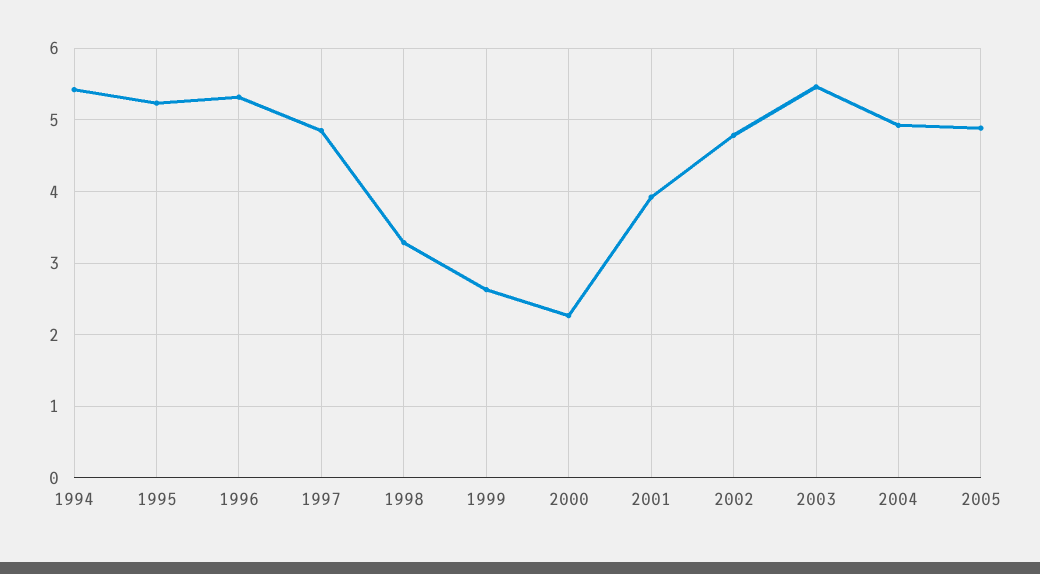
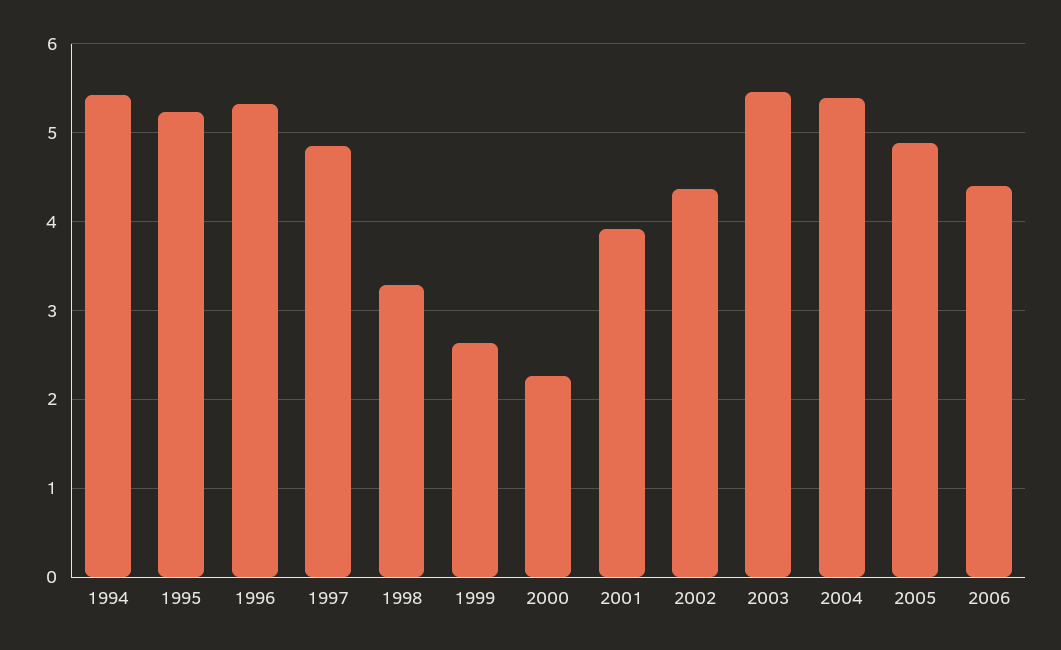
2002: 4.8 -> 4.4
2004: 4.9 -> 5.4
2006: none -> 4.4

